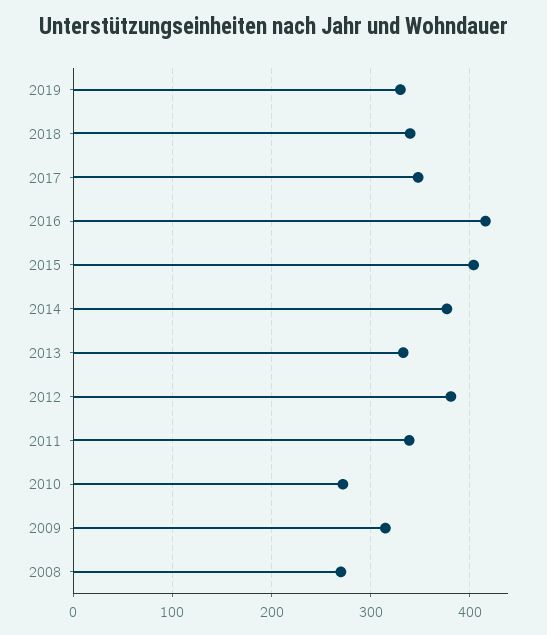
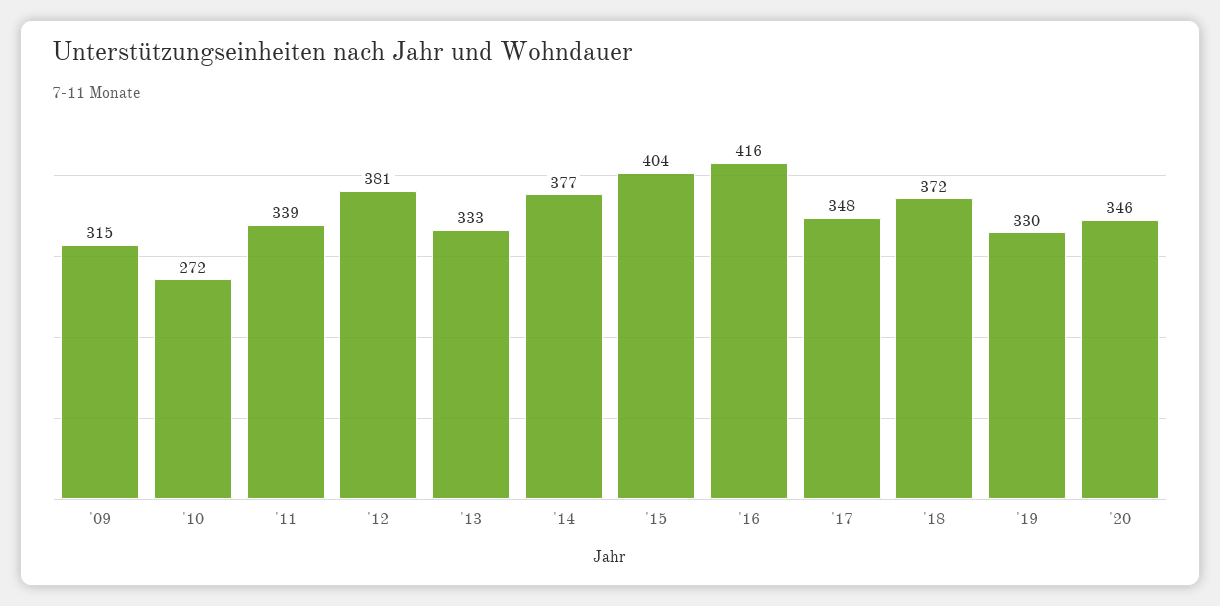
2018: 340 -> 372
2008: 270 -> none
'20: none -> 346

